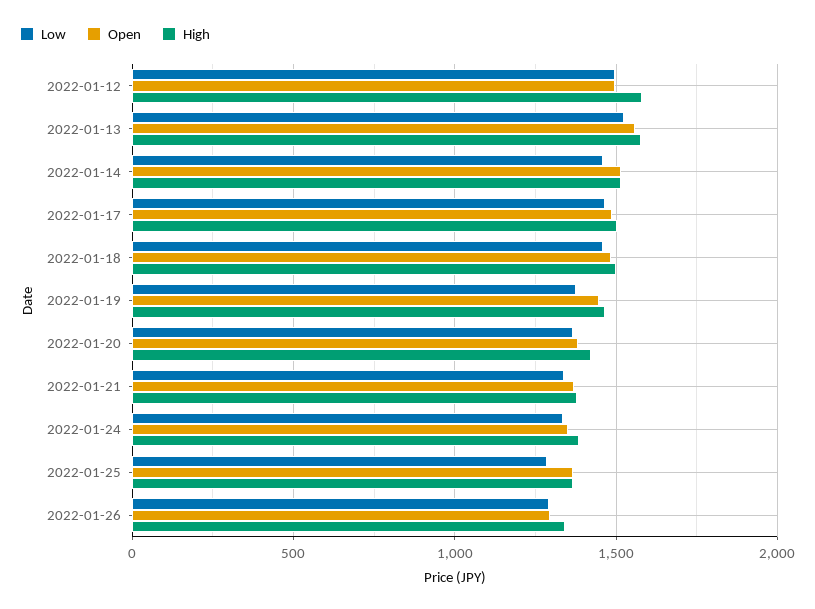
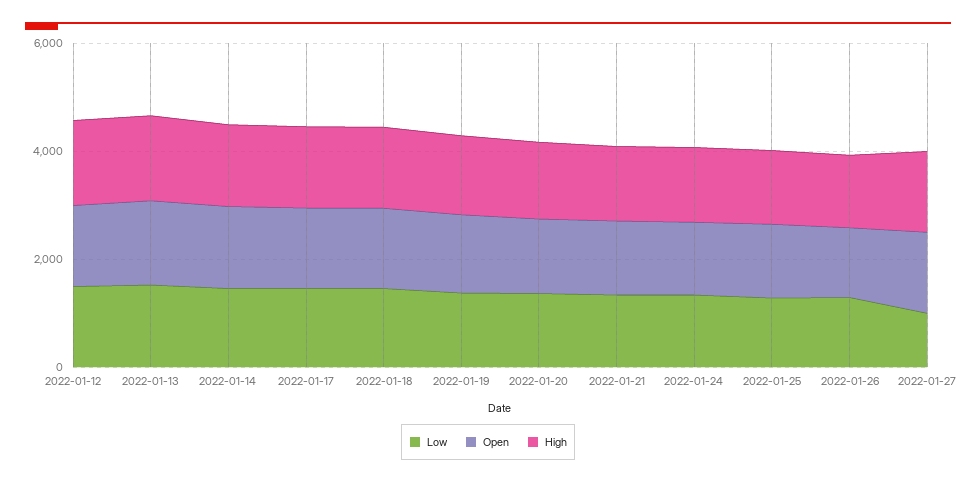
Low, 2022-01-27: none -> 1000
Open, 2022-01-27: none -> 1500
High, 2022-01-27: none -> 1500

